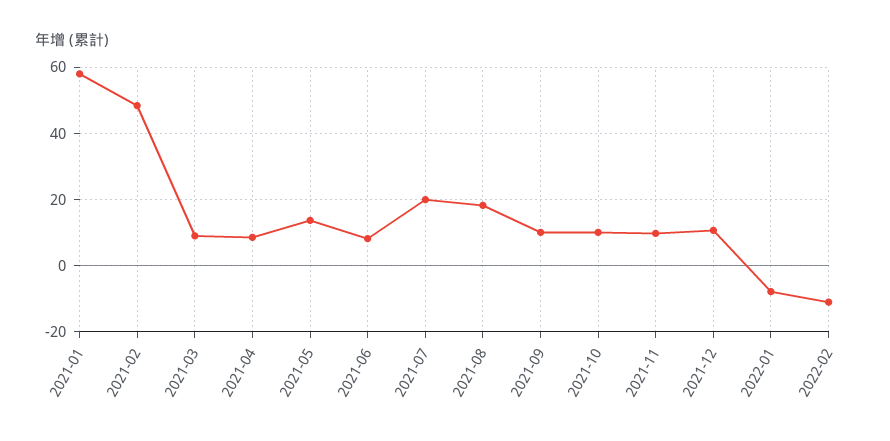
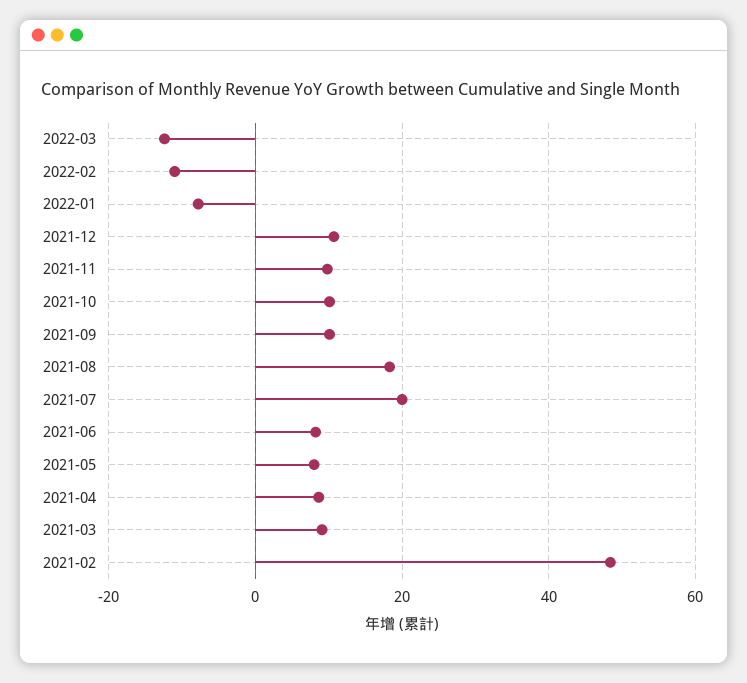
2021-01: 58 -> none
2021-05: 14 -> 8
2022-03: none -> -12

